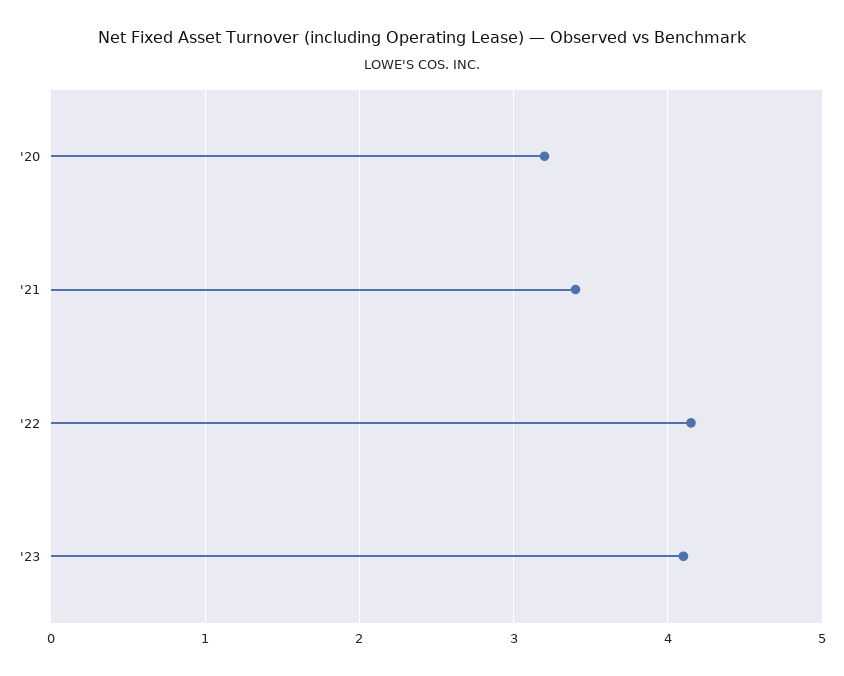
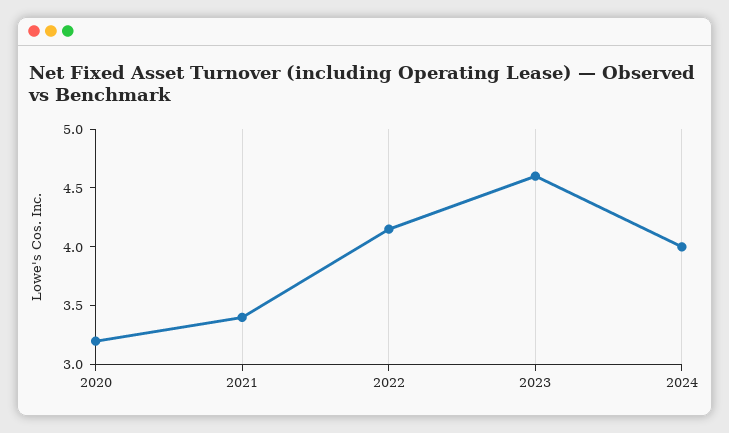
'23: 4.1 -> 4.6
2024: none -> 4

